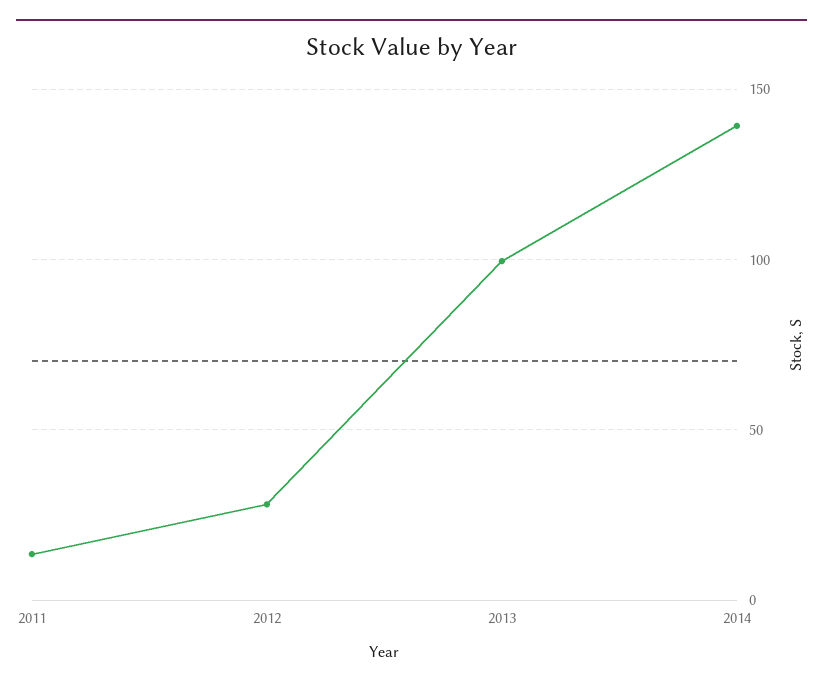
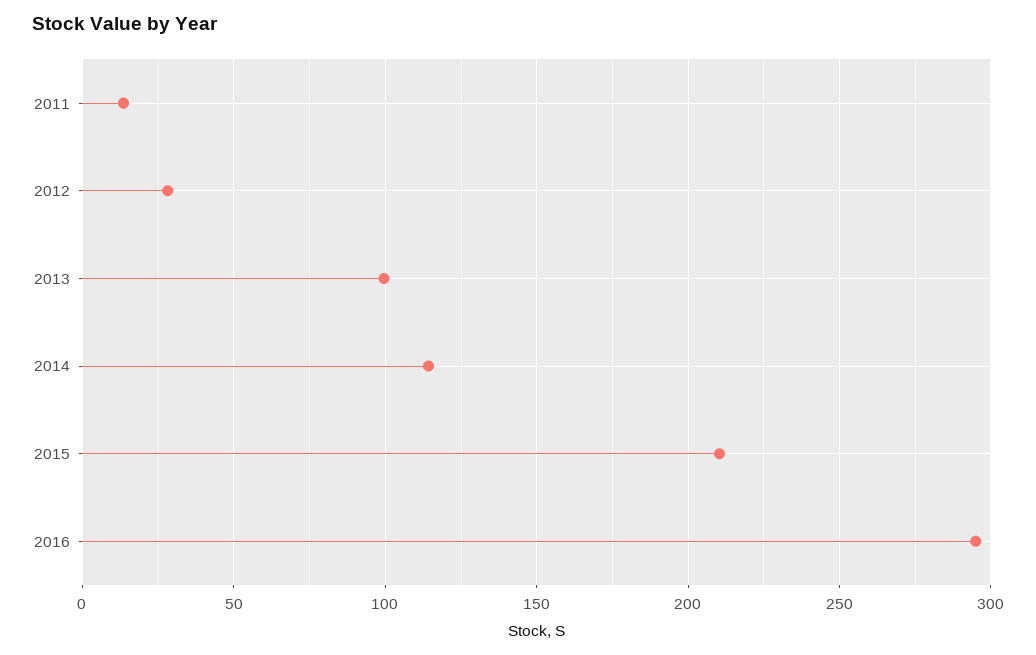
2014: 140 -> 115
2015: none -> 210
2016: none -> 295

